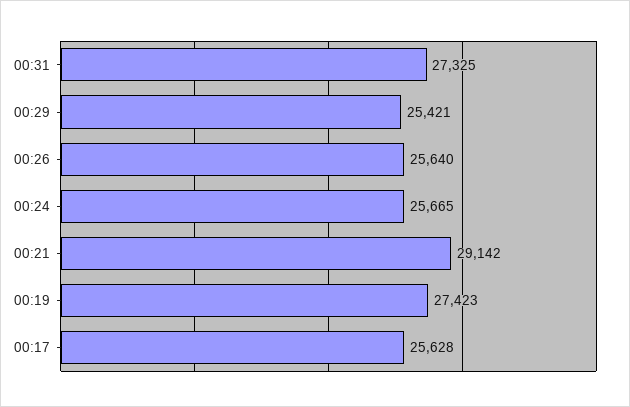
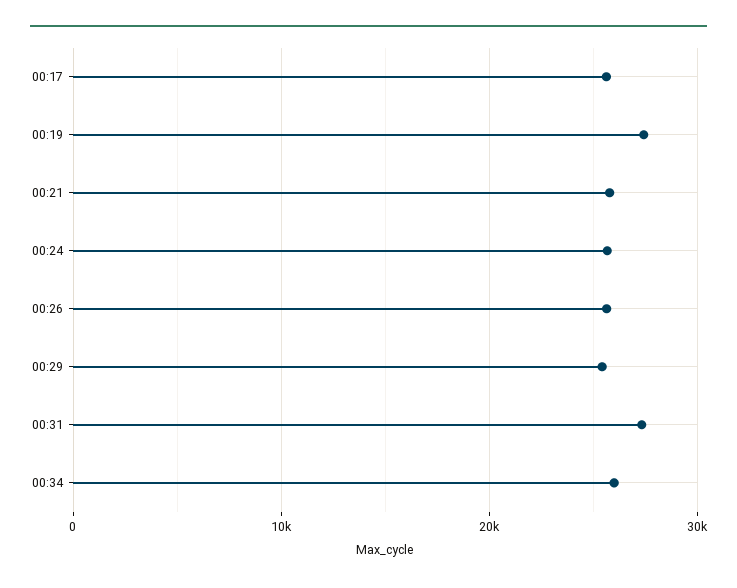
00:21: 29142 -> 26000
00:34: none -> 26000

